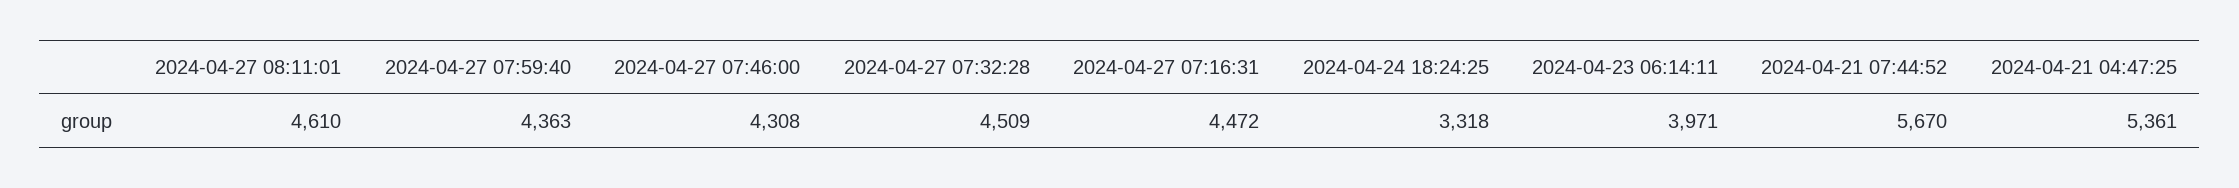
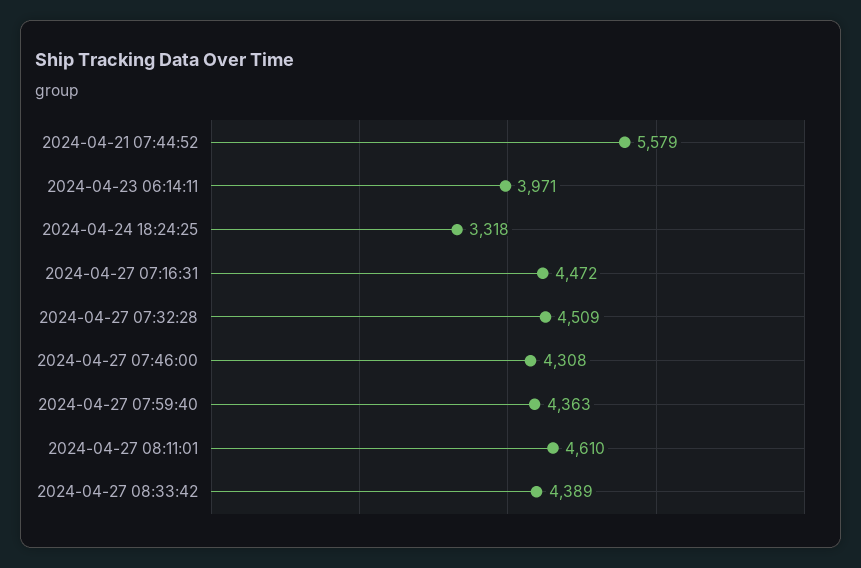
2024-04-21 07:44:52: 5670 -> 5579
2024-04-21 04:47:25: 5361 -> none
2024-04-27 08:33:42: none -> 4389

